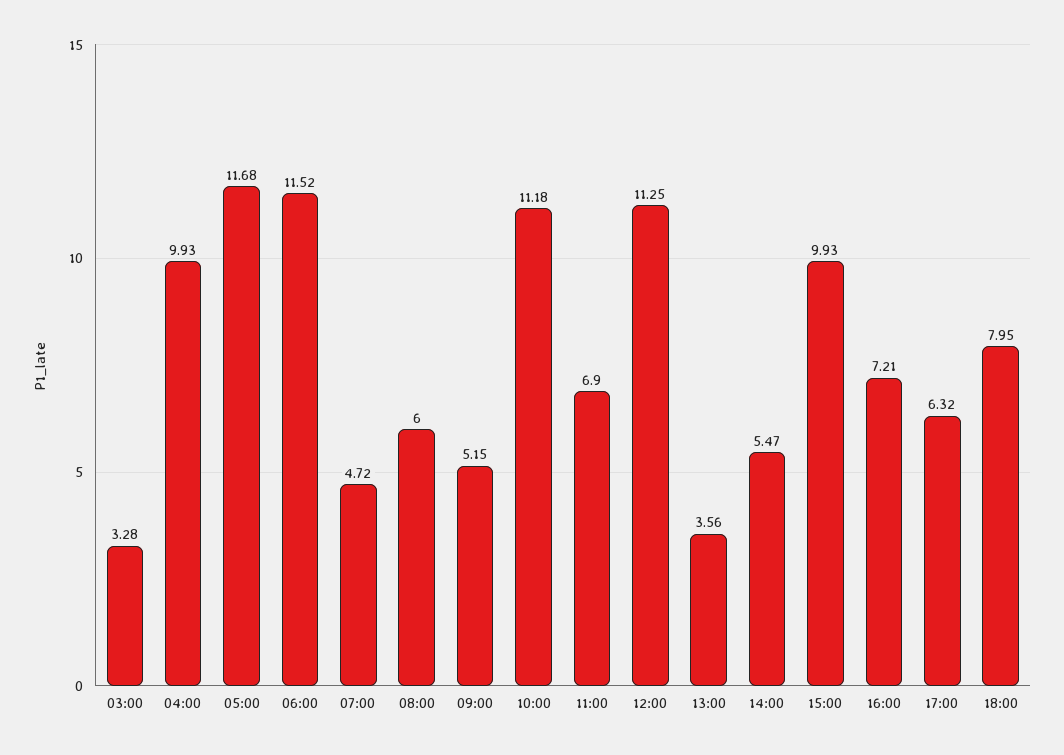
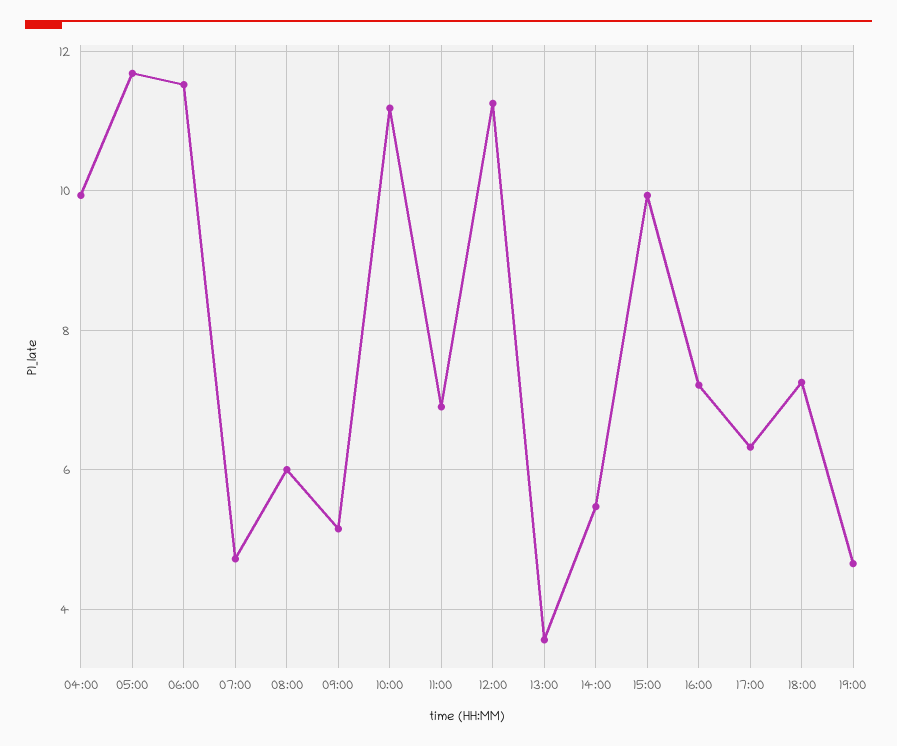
03:00: 3.28 -> none
18:00: 7.95 -> 7.2
19:00: none -> 4.6

